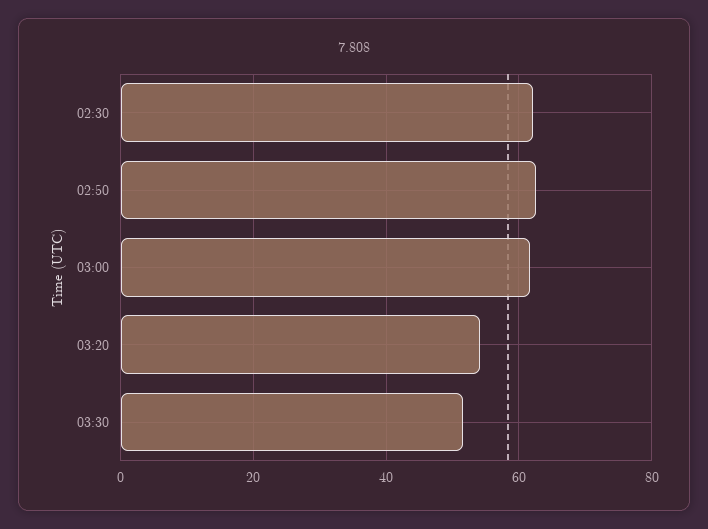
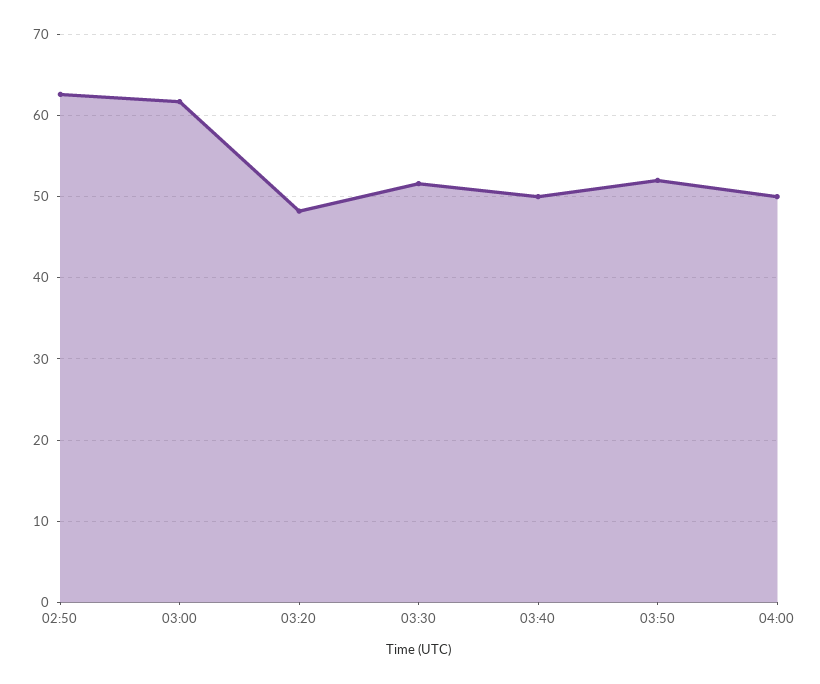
02:30: 62 -> none
03:20: 54 -> 48
03:40: none -> 50
03:50: none -> 52
04:00: none -> 50

